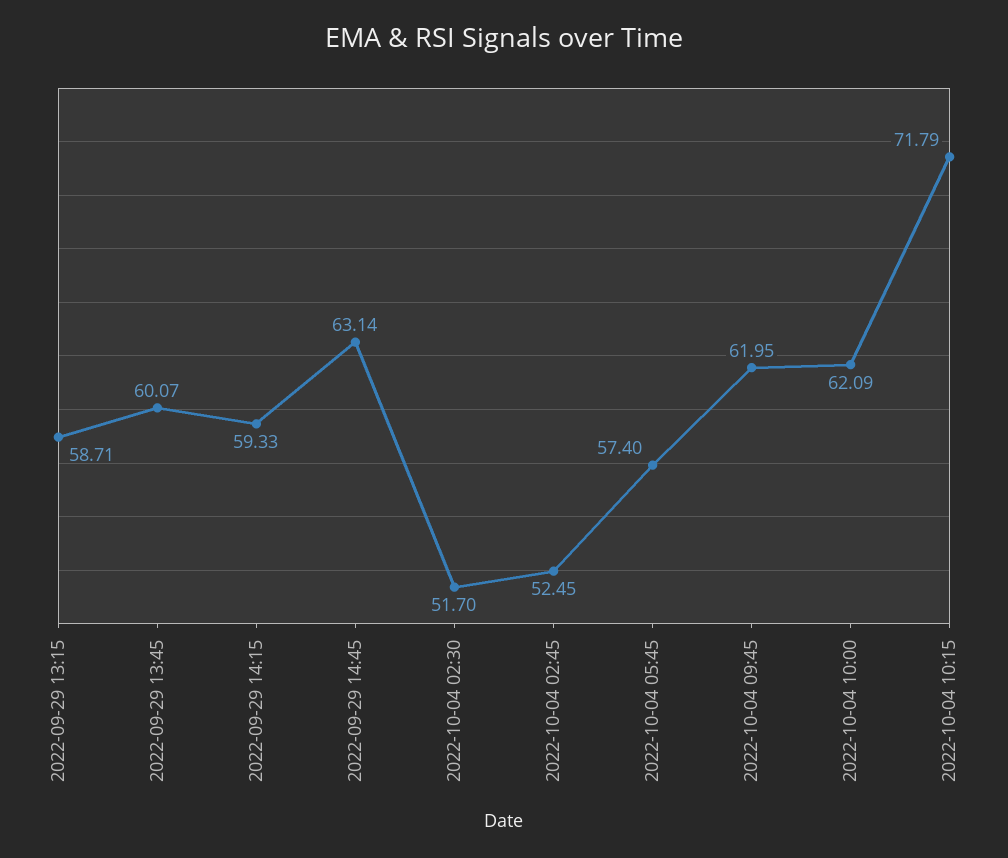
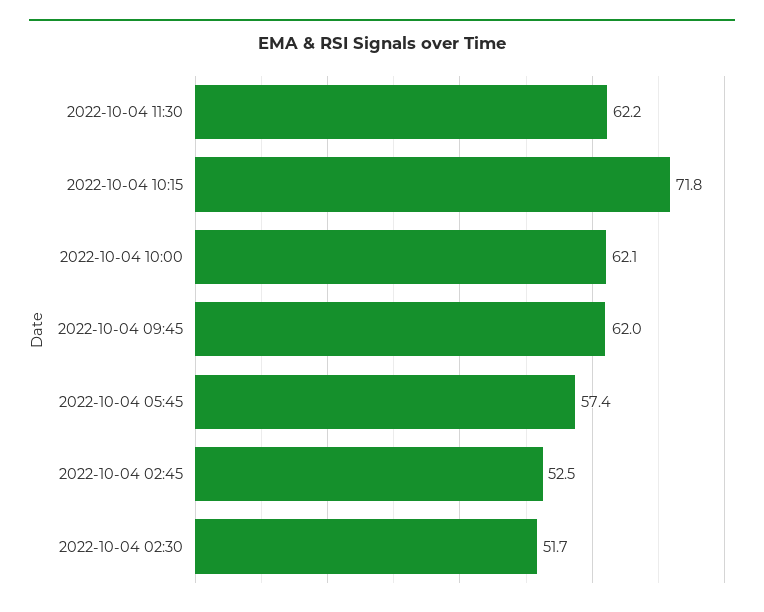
2022-09-29 13:15: 58.71 -> none
2022-09-29 13:45: 60.07 -> none
2022-09-29 14:15: 59.33 -> none
2022-09-29 14:45: 63.14 -> none
2022-10-04 11:30: none -> 62.2

